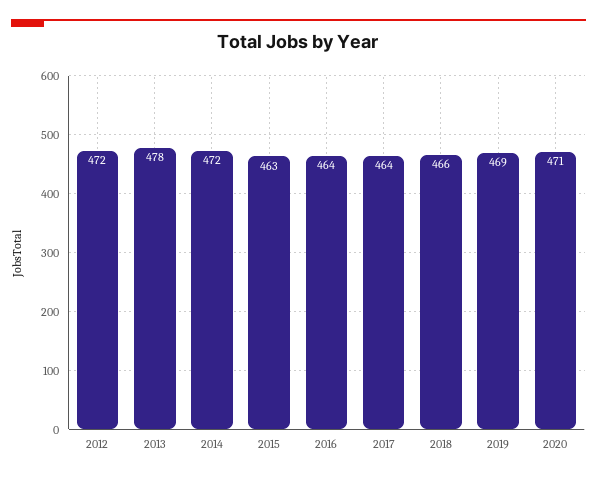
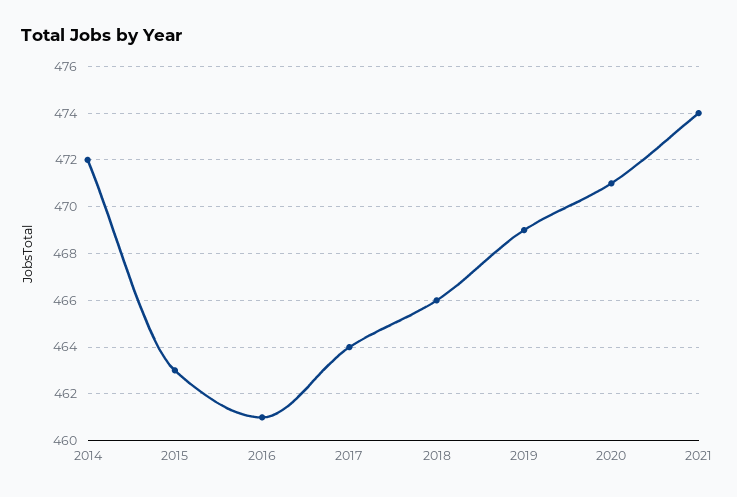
2012: 472 -> none
2013: 478 -> none
2016: 464 -> 461
2021: none -> 474

